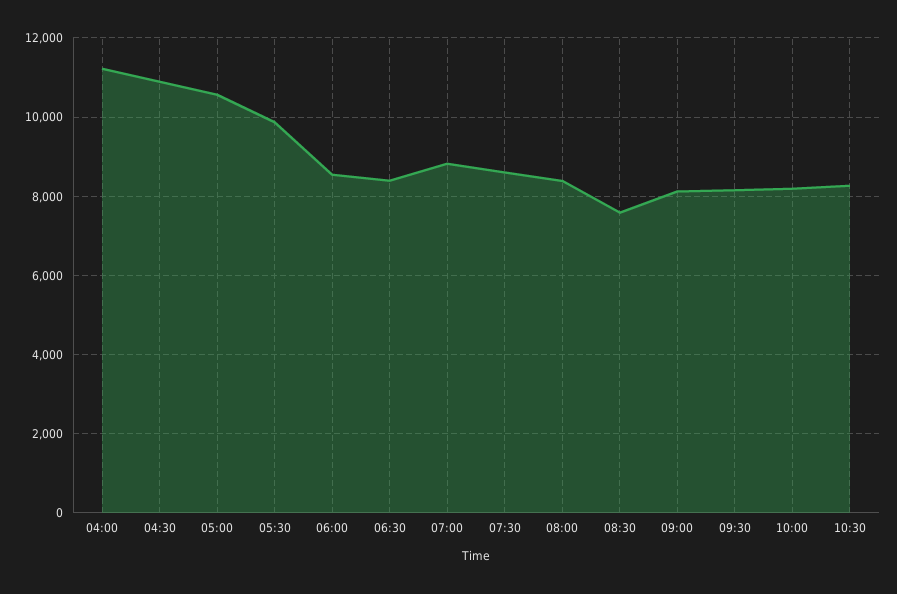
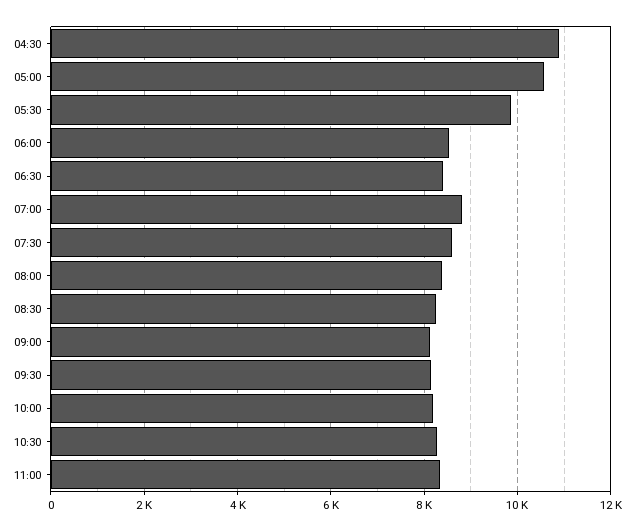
04:00: 11200 -> none
08:30: 7600 -> 8200
11:00: none -> 8400

